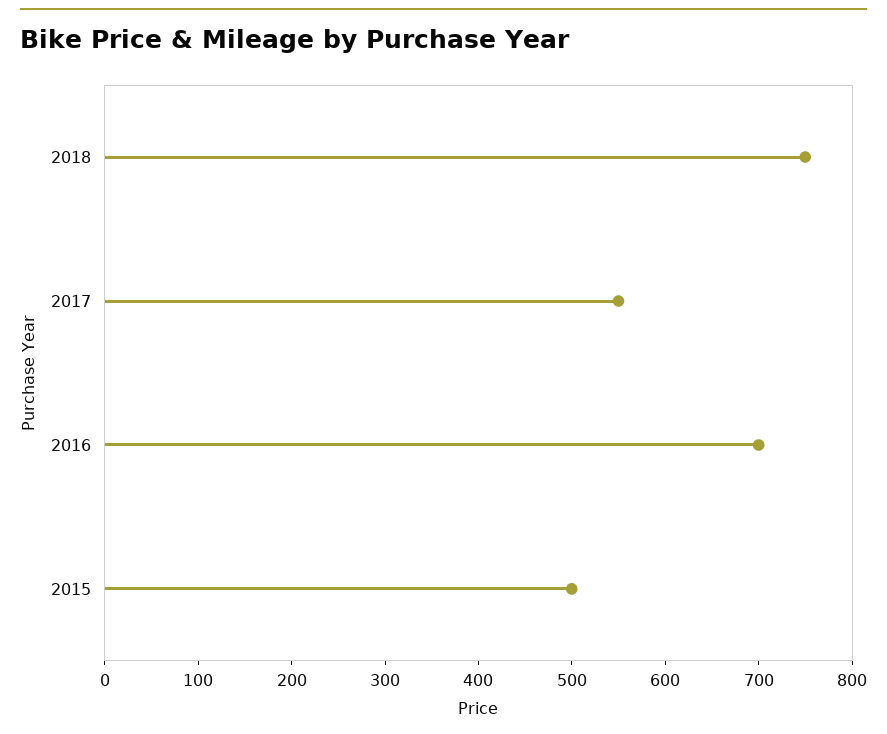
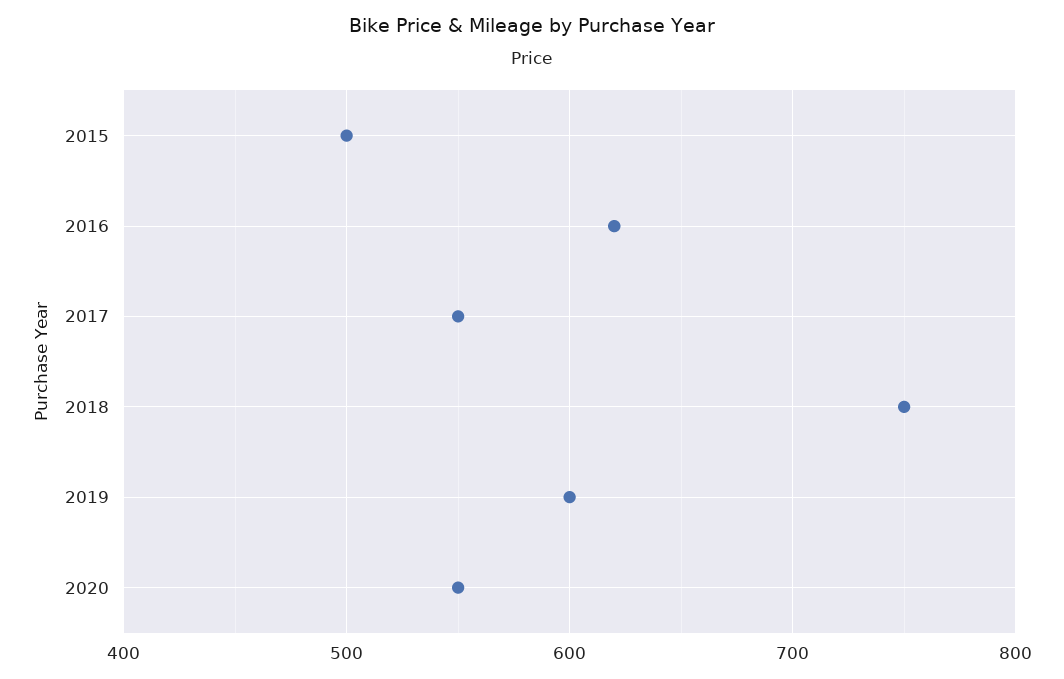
2016: 700 -> 620
2019: none -> 600
2020: none -> 550

